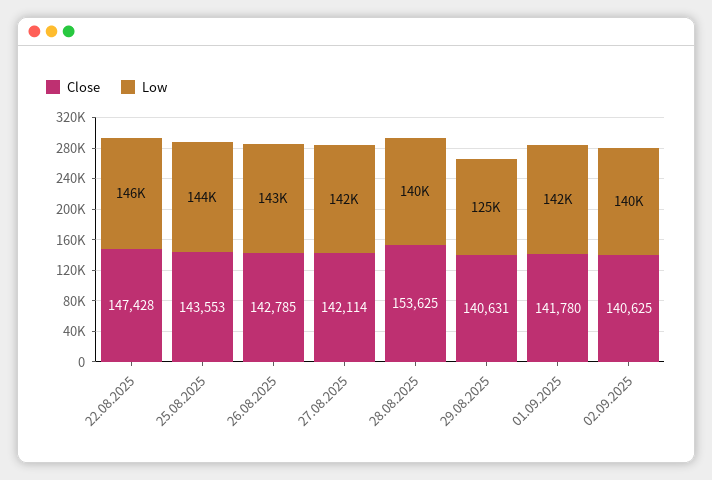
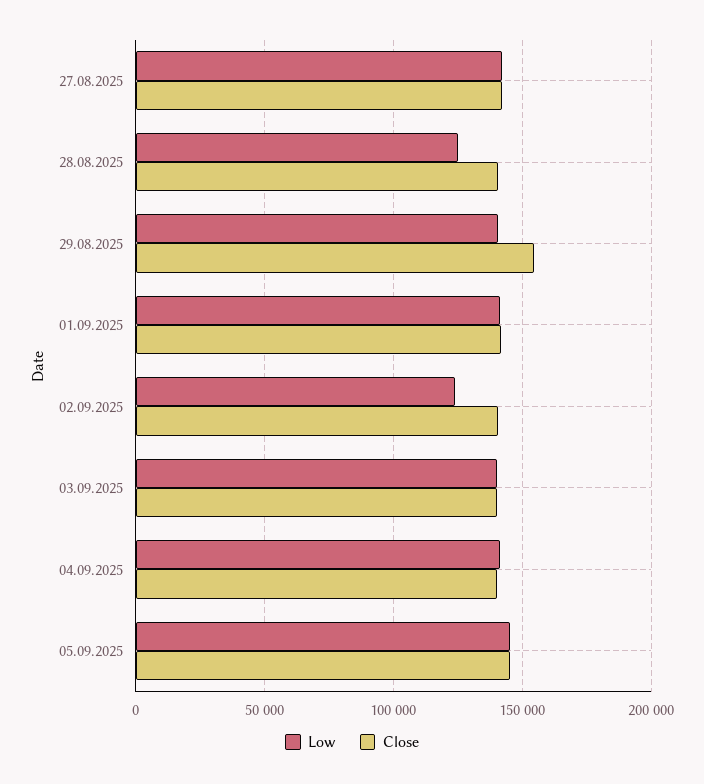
Close, 22.08.2025: 147428 -> none
Low, 22.08.2025: 146000 -> none
Close, 25.08.2025: 143553 -> none
Low, 25.08.2025: 144000 -> none
Close, 26.08.2025: 142785 -> none
Low, 26.08.2025: 143000 -> none
Close, 28.08.2025: 153625 -> 140000
Low, 28.08.2025: 140000 -> 125000
Close, 29.08.2025: 140631 -> 155000
Low, 29.08.2025: 125000 -> 140000
Low, 02.09.2025: 140000 -> 125000
Low, 03.09.2025: none -> 140000
Close, 03.09.2025: none -> 140000
Low, 04.09.2025: none -> 140000
Close, 04.09.2025: none -> 140000
Low, 05.09.2025: none -> 145000
Close, 05.09.2025: none -> 145000

